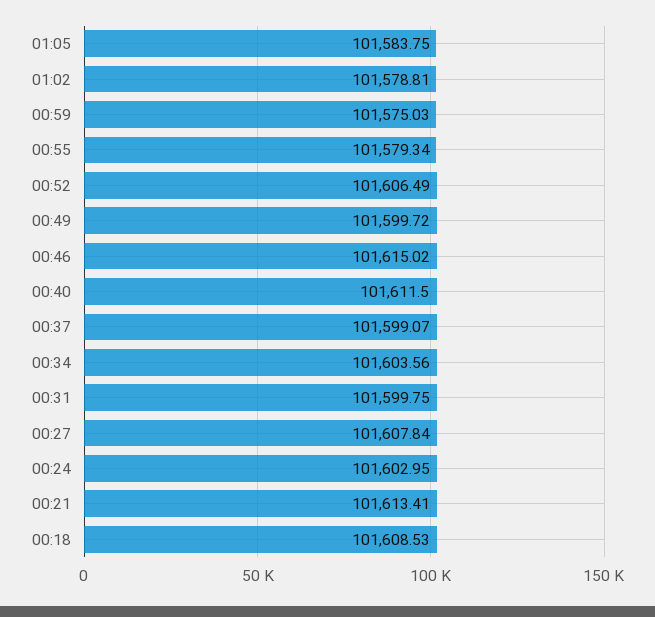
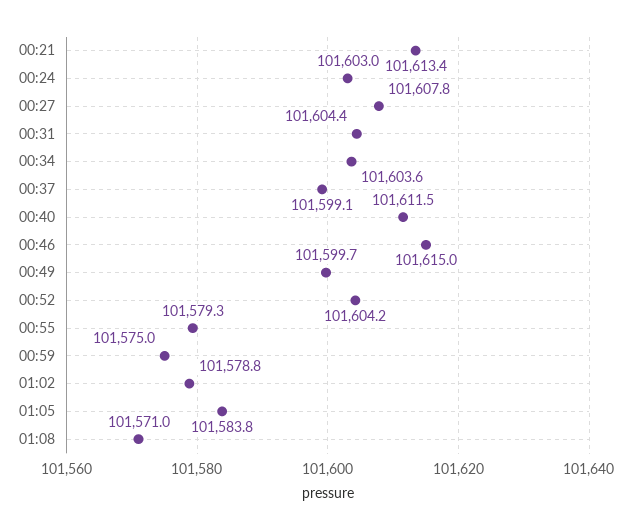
00:52: 101606.49 -> 101604.2
00:31: 101599.75 -> 101604.4
00:18: 101608.53 -> none
01:08: none -> 101571

